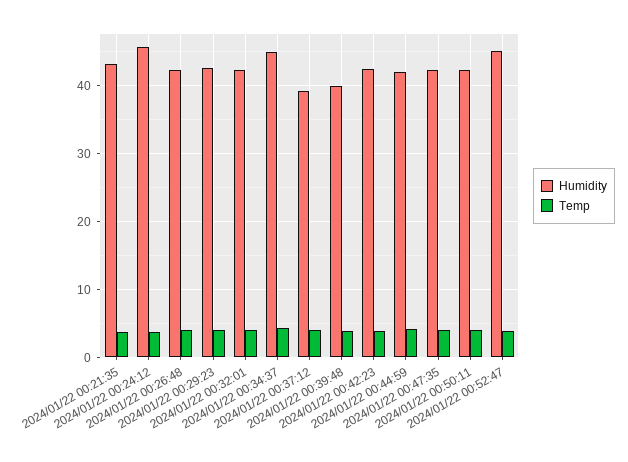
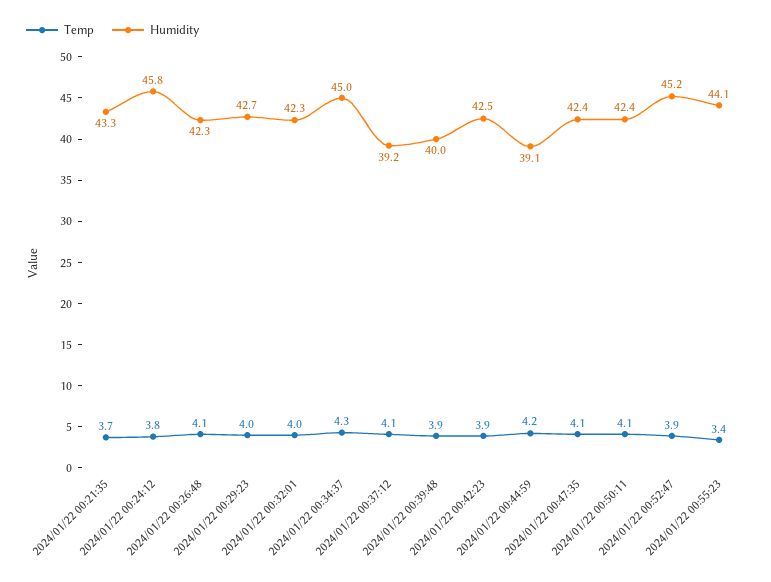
Humidity, 2024/01/22 00:44:59: 42 -> 39.1
Temp, 2024/01/22 00:55:23: none -> 3.4
Humidity, 2024/01/22 00:55:23: none -> 44.1

